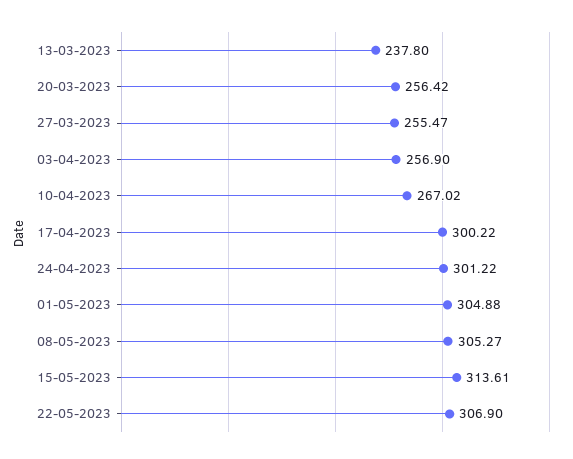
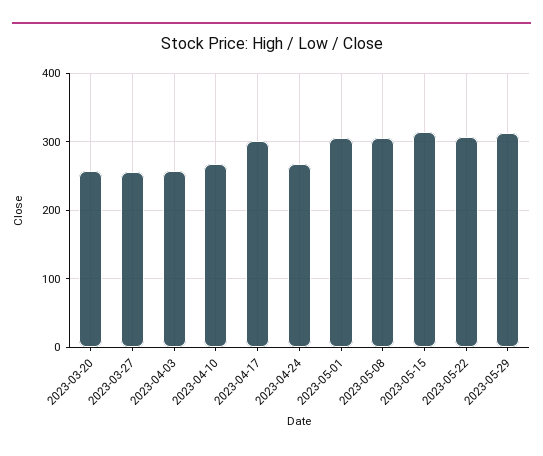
13-03-2023: 237.8 -> none
24-04-2023: 301.22 -> 270
2023-05-29: none -> 310

